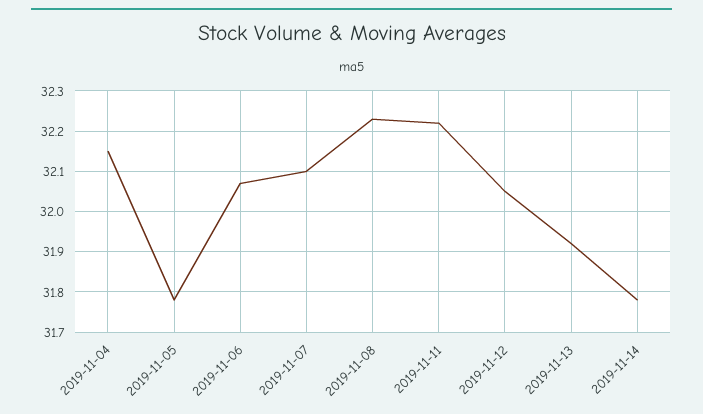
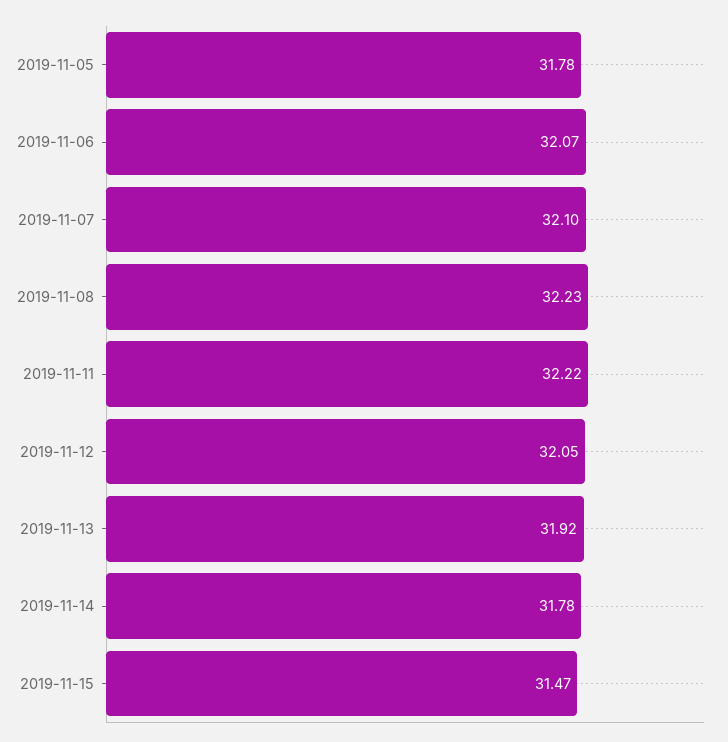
2019-11-04: 32.15 -> none
2019-11-15: none -> 31.47

